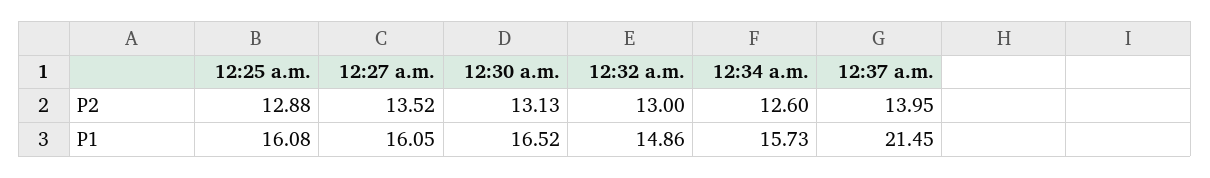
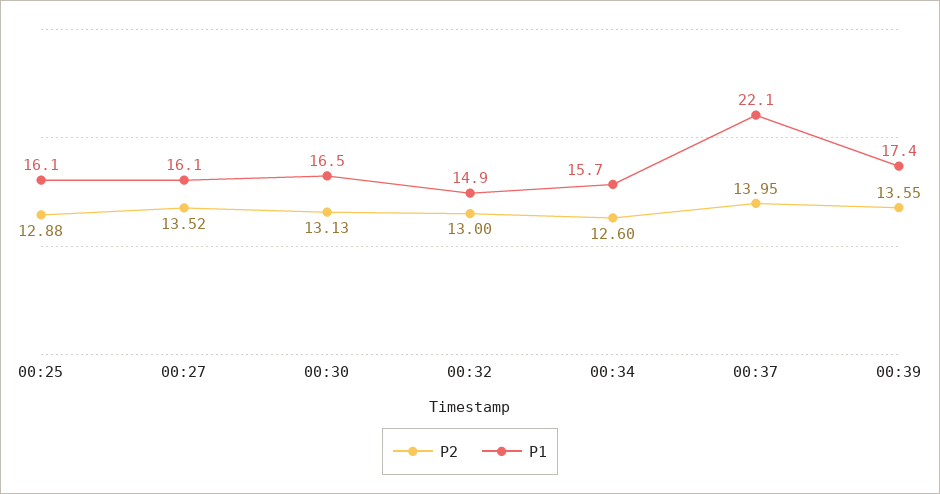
P1, 12:37 a.m.: 21.45 -> 22.1
P2, 00:39: none -> 13.55
P1, 00:39: none -> 17.4

